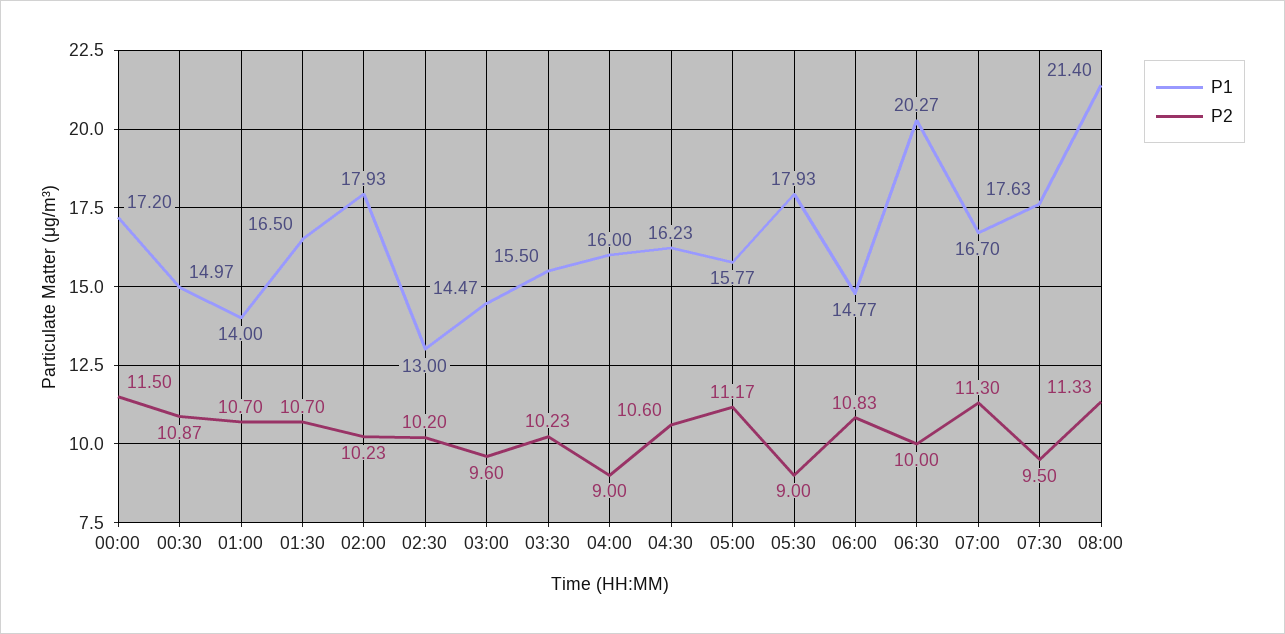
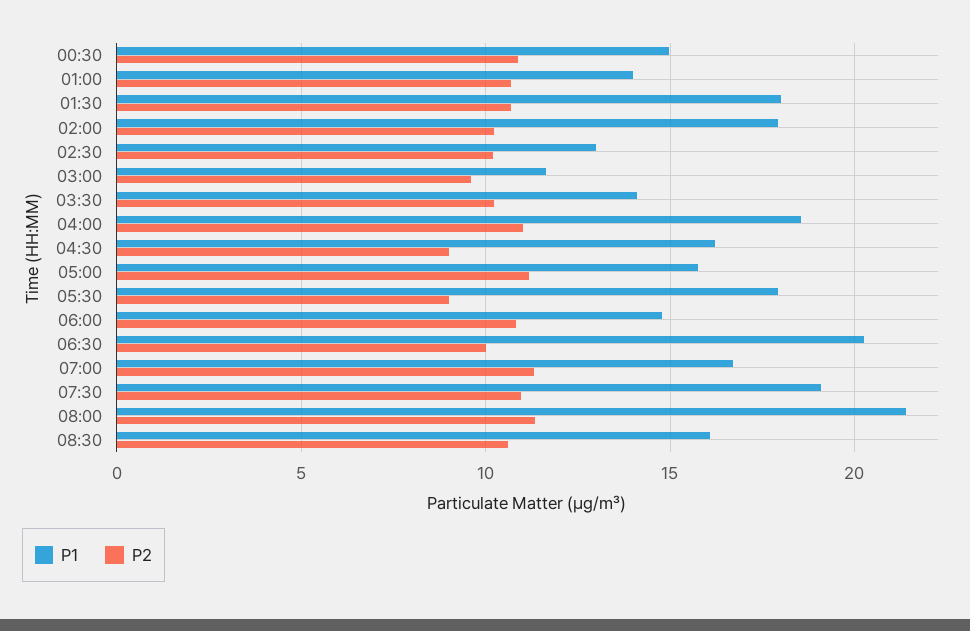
P1, 00:00: 17.2 -> none
P2, 00:00: 11.5 -> none
P1, 01:30: 16.5 -> 18
P1, 03:00: 14.47 -> 11.5
P1, 03:30: 15.5 -> 14
P1, 04:00: 16 -> 18.5
P2, 04:00: 9 -> 11
P2, 04:30: 10.6 -> 9
P1, 07:30: 17.63 -> 19
P2, 07:30: 9.5 -> 11
P1, 08:30: none -> 16
P2, 08:30: none -> 10.5

